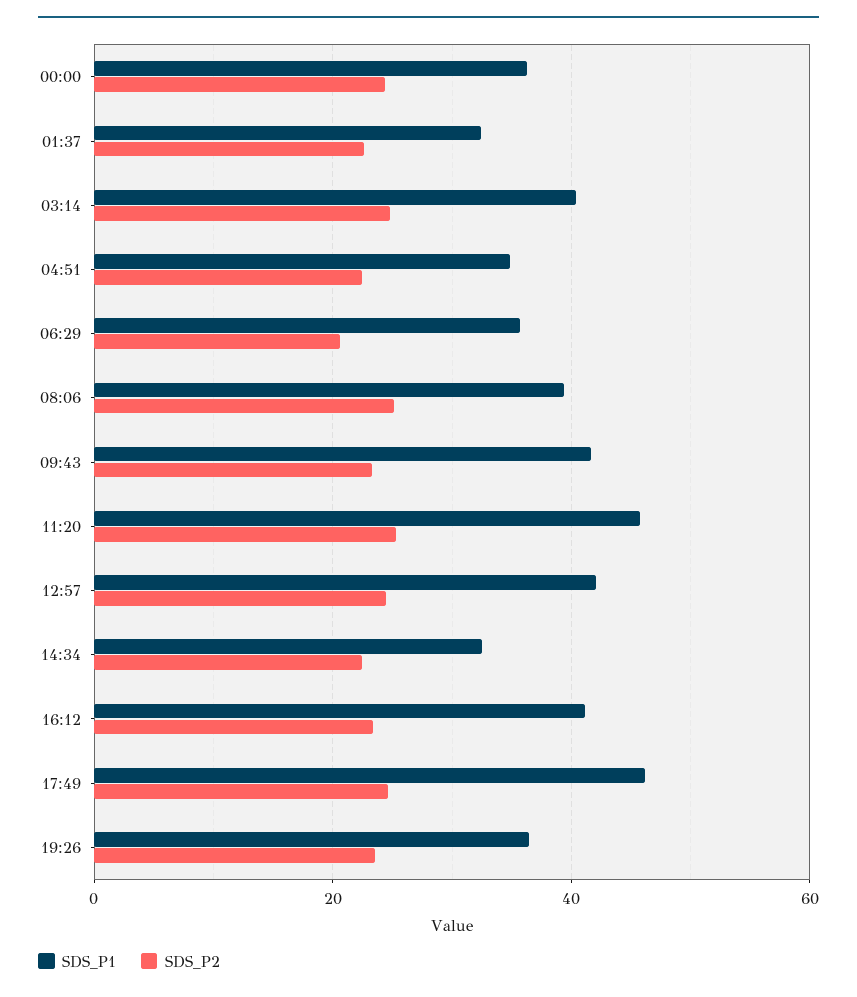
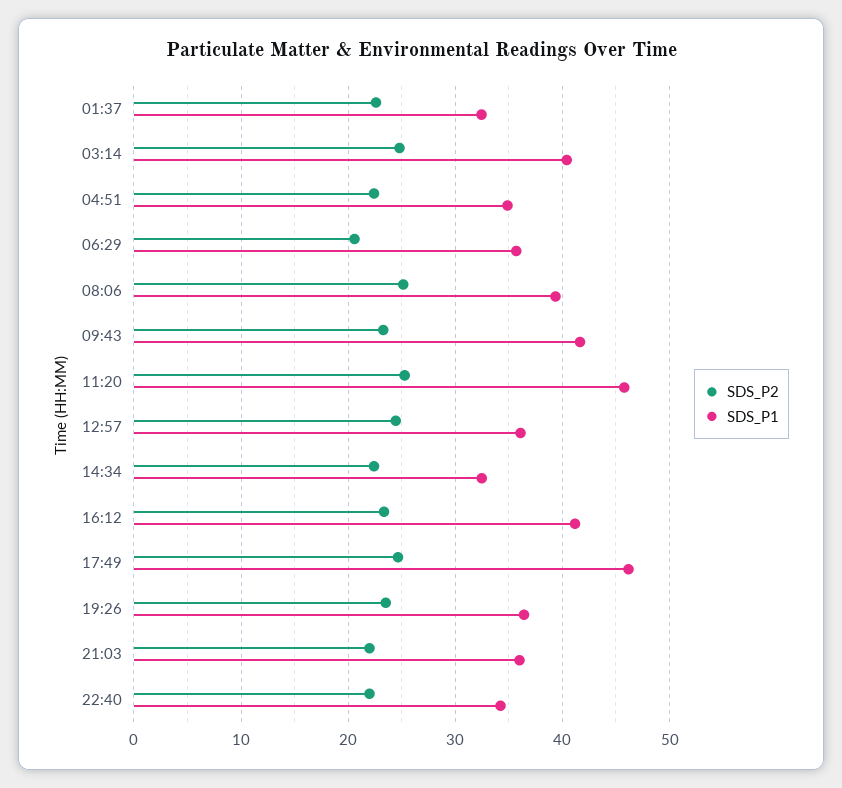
SDS_P1, 00:00: 36 -> none
SDS_P2, 00:00: 24 -> none
SDS_P1, 12:57: 42 -> 36
SDS_P2, 21:03: none -> 22
SDS_P1, 21:03: none -> 36
SDS_P2, 22:40: none -> 22
SDS_P1, 22:40: none -> 34

